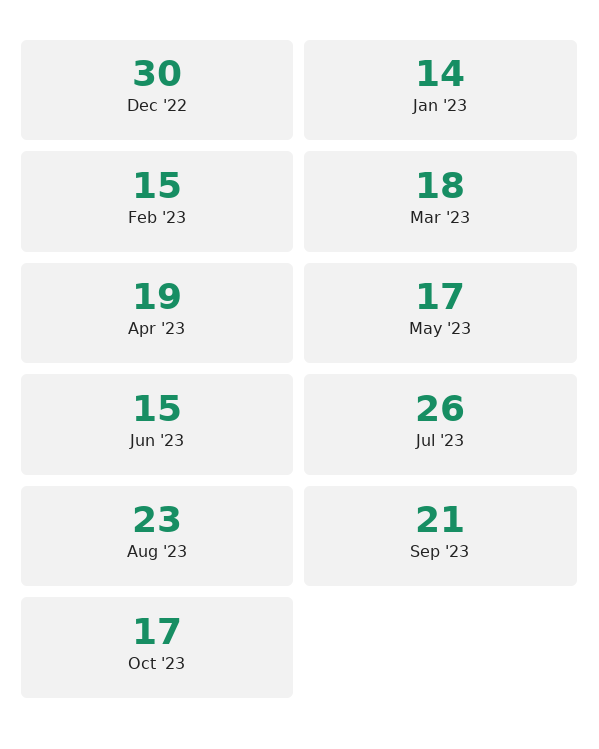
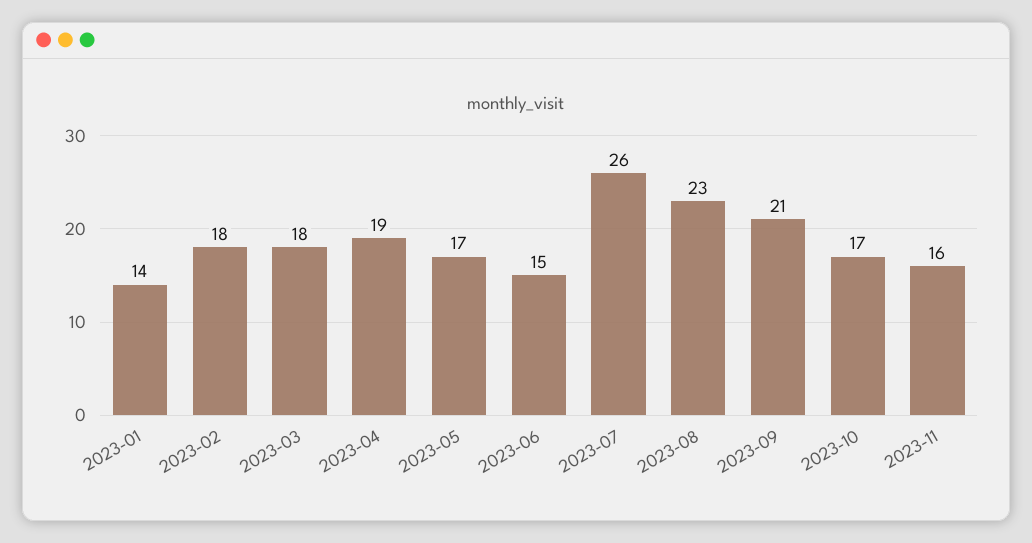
Dec '22: 30 -> none
Feb '23: 15 -> 18
2023-11: none -> 16

